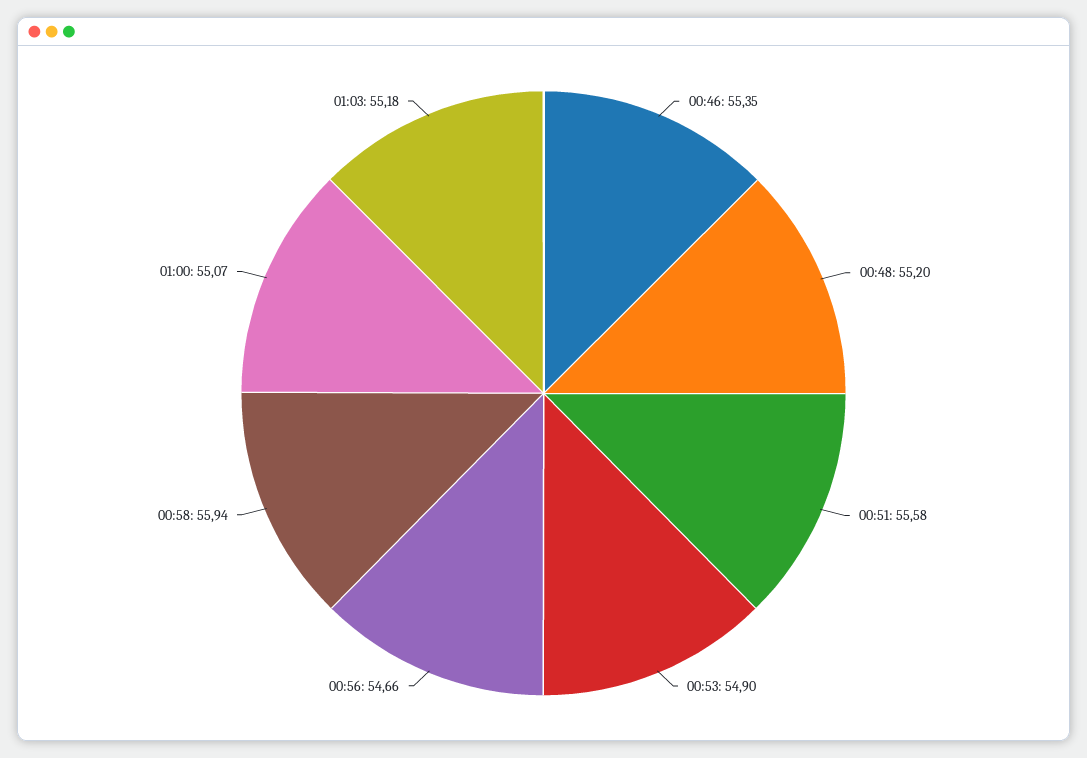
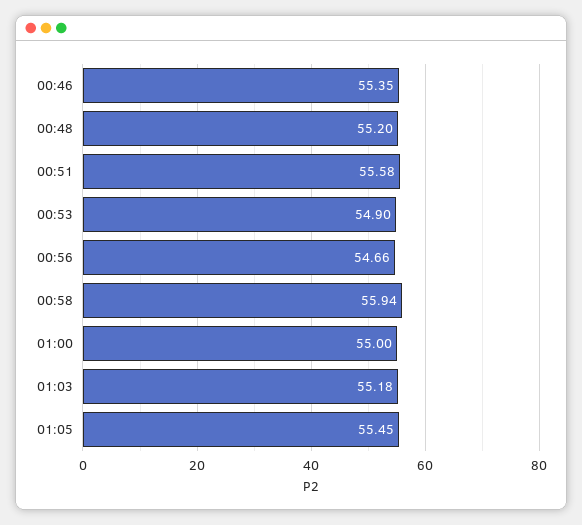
01:00: 55.07 -> 55
01:05: none -> 55.45

